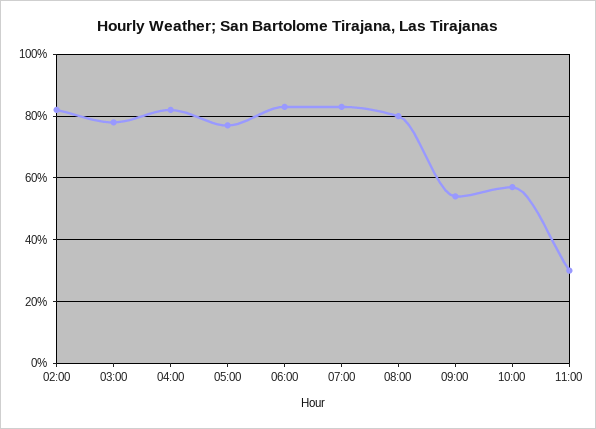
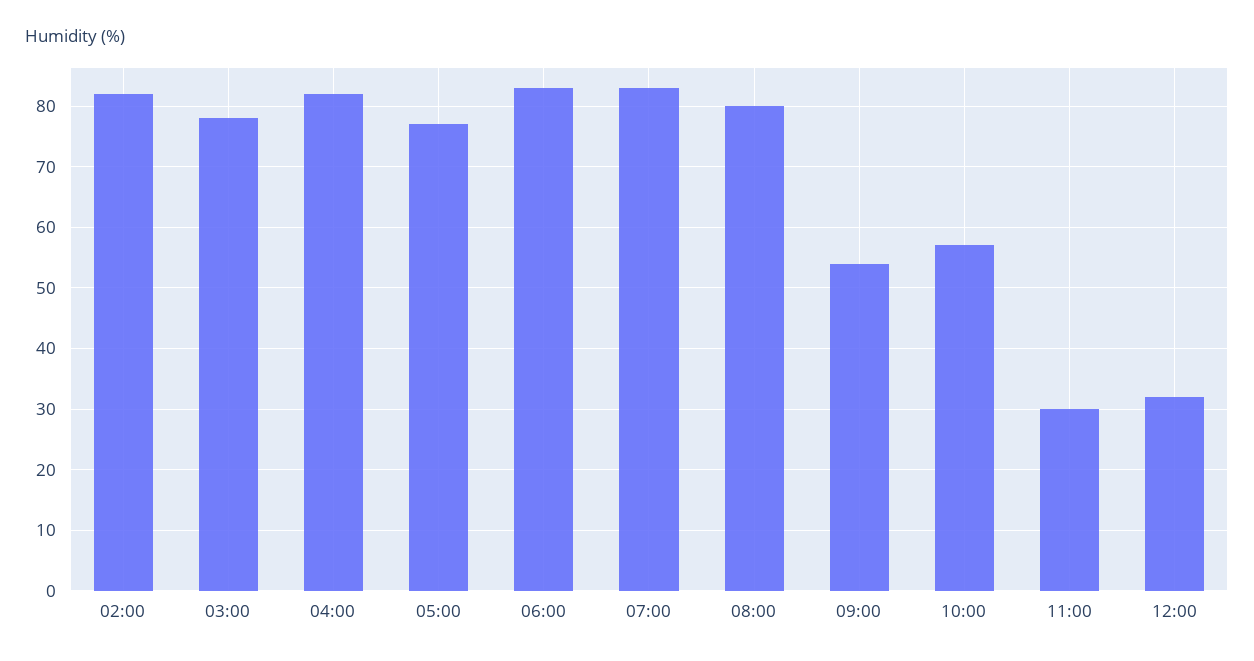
12:00: none -> 32

